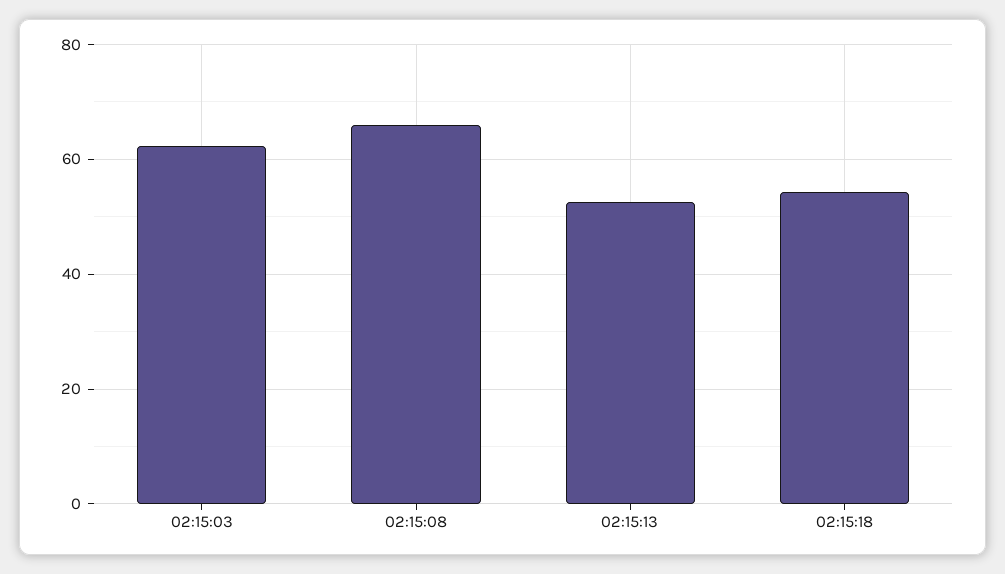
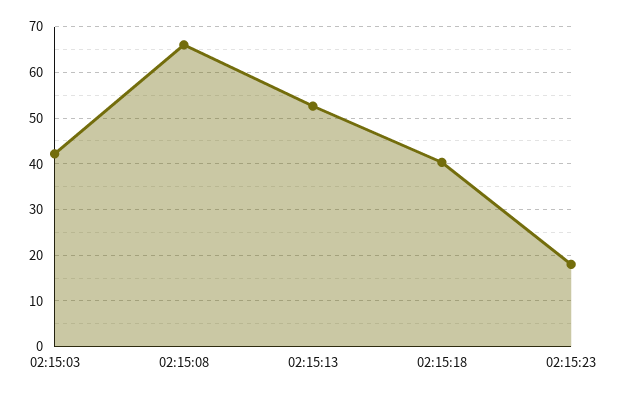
02:15:03: 62 -> 42
02:15:18: 54 -> 40
02:15:23: none -> 18

